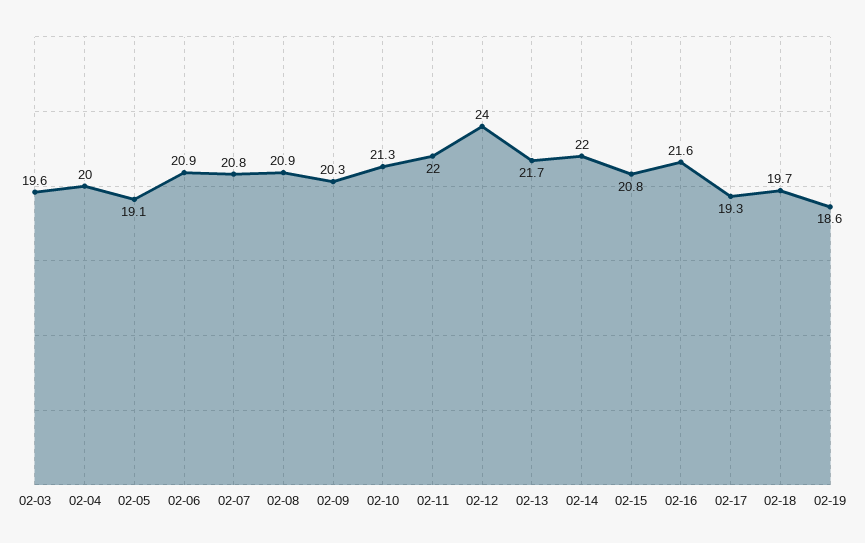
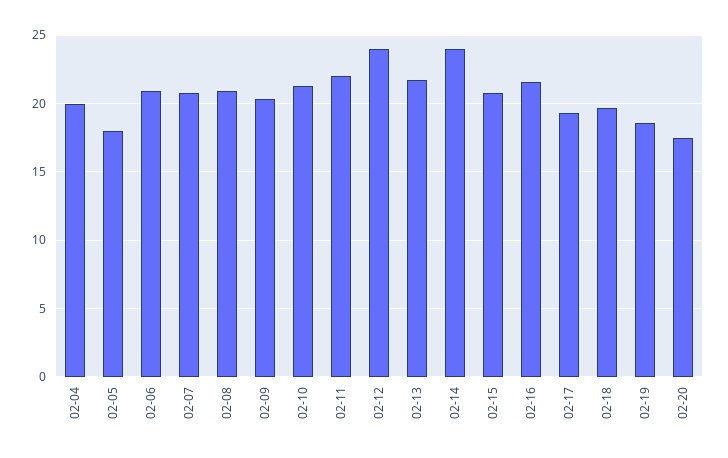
02-03: 19.6 -> none
02-05: 19.1 -> 18
02-14: 22 -> 24
02-20: none -> 17.5

